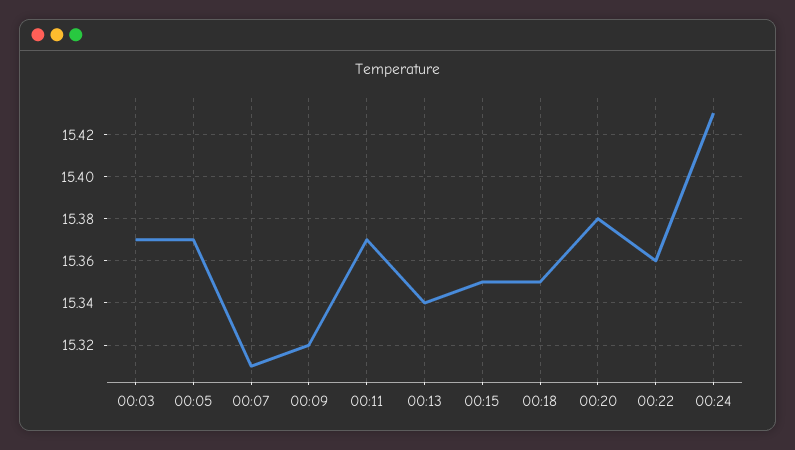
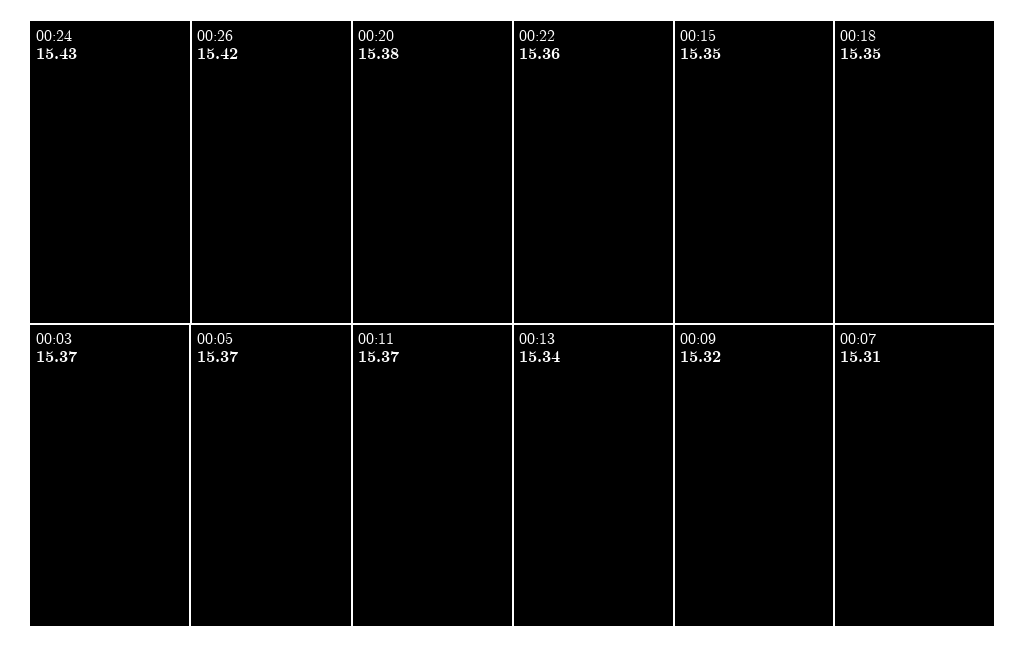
00:26: none -> 15.42

